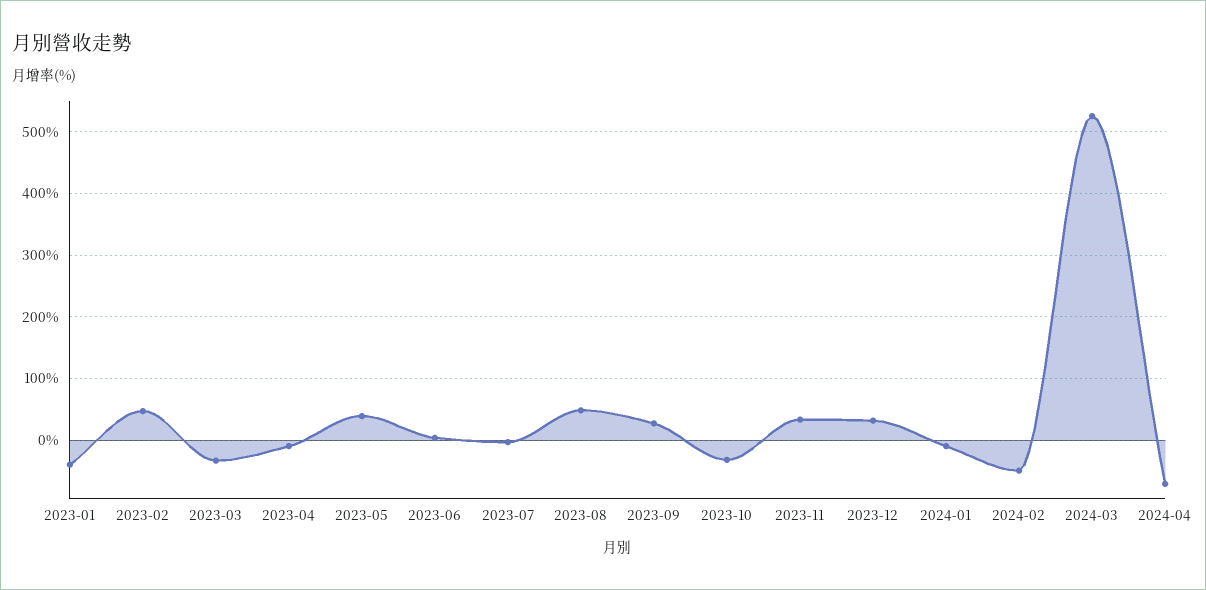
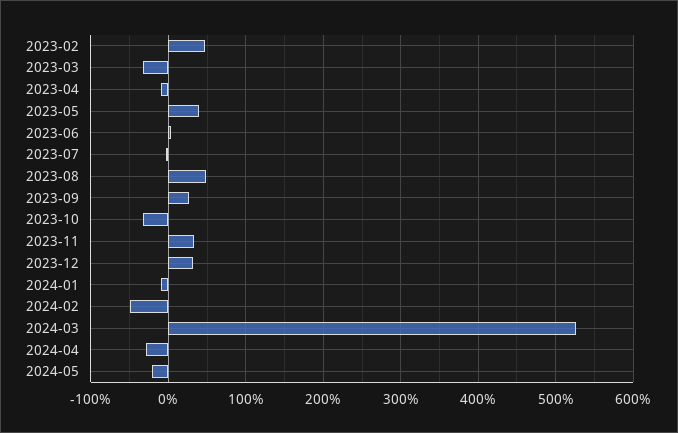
2023-01: -40 -> none
2024-04: -70 -> -30
2024-05: none -> -20

